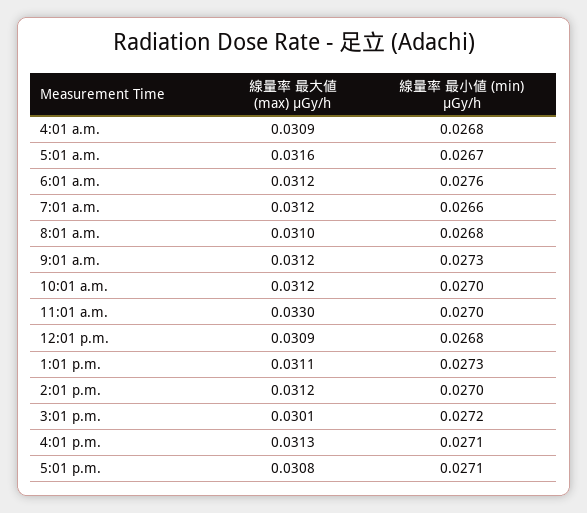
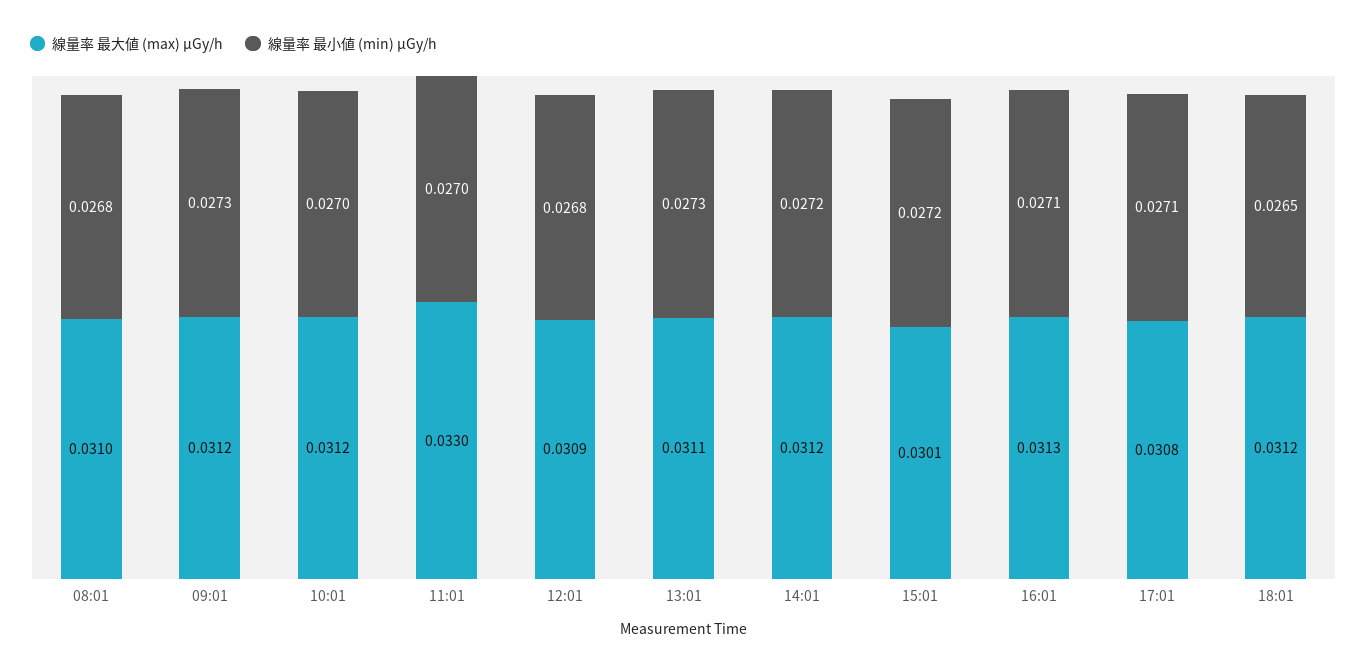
線量率 最大値 (max) μGy/h, 4:01 a.m.: 0.0309 -> none
線量率 最小値 (min) μGy/h, 4:01 a.m.: 0.0268 -> none
線量率 最大値 (max) μGy/h, 5:01 a.m.: 0.0316 -> none
線量率 最小値 (min) μGy/h, 5:01 a.m.: 0.0267 -> none
線量率 最大値 (max) μGy/h, 6:01 a.m.: 0.0312 -> none
線量率 最小値 (min) μGy/h, 6:01 a.m.: 0.0276 -> none
線量率 最大値 (max) μGy/h, 7:01 a.m.: 0.0312 -> none
線量率 最小値 (min) μGy/h, 7:01 a.m.: 0.0266 -> none
線量率 最小値 (min) μGy/h, 2:01 p.m.: 0.027 -> 0.0272
線量率 最大値 (max) μGy/h, 18:01: none -> 0.0312
線量率 最小値 (min) μGy/h, 18:01: none -> 0.0265

